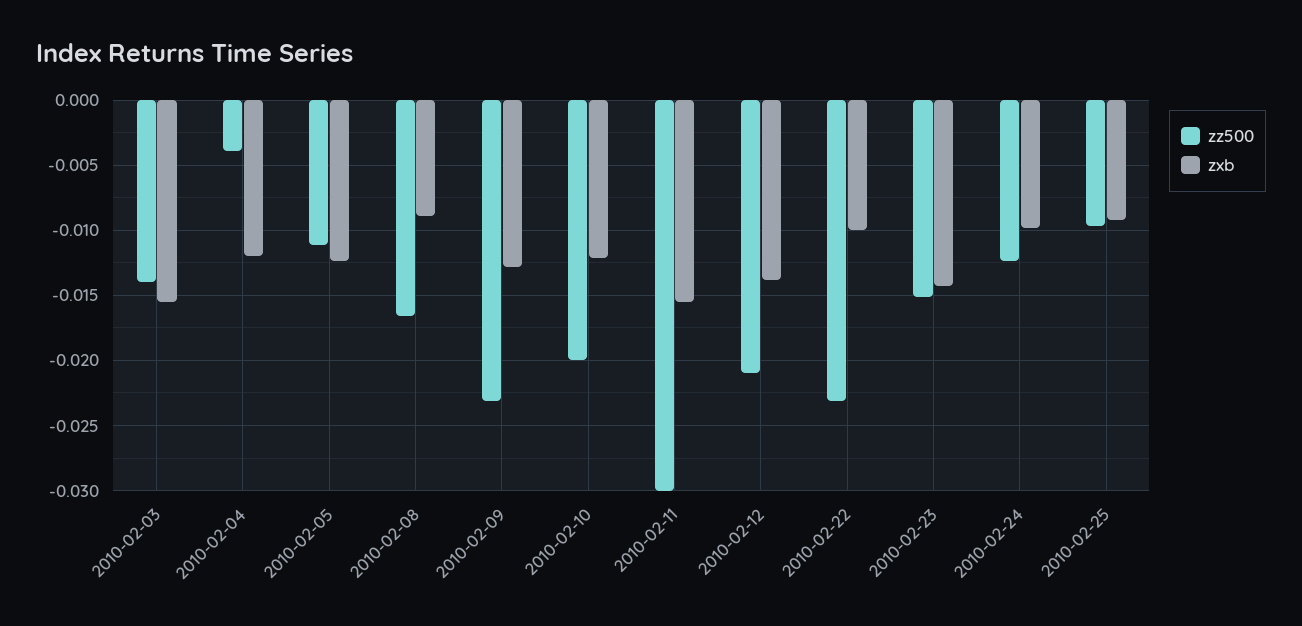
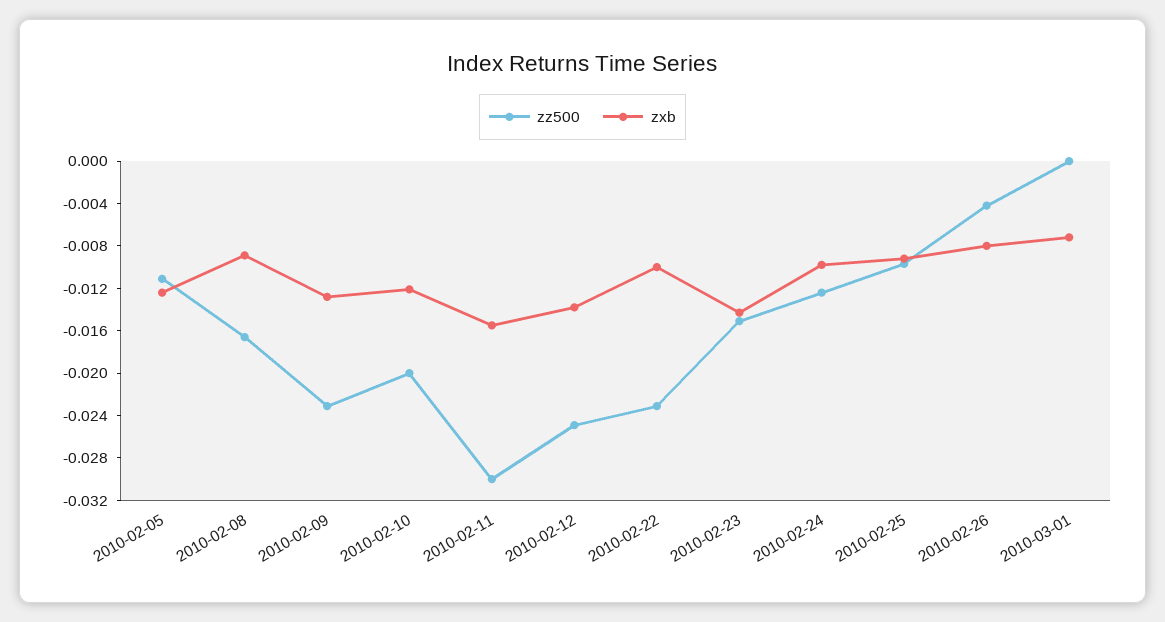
zz500, 2010-02-03: -0.014 -> none
zxb, 2010-02-03: -0.0155 -> none
zz500, 2010-02-04: -0.004 -> none
zxb, 2010-02-04: -0.012 -> none
zz500, 2010-02-12: -0.021 -> -0.025
zz500, 2010-02-26: none -> -0.004
zxb, 2010-02-26: none -> -0.008
zz500, 2010-03-01: none -> 0
zxb, 2010-03-01: none -> -0.007

